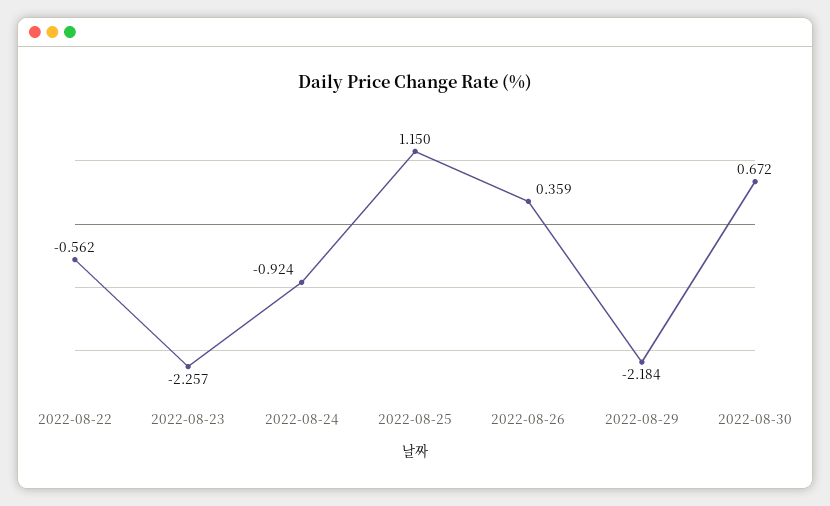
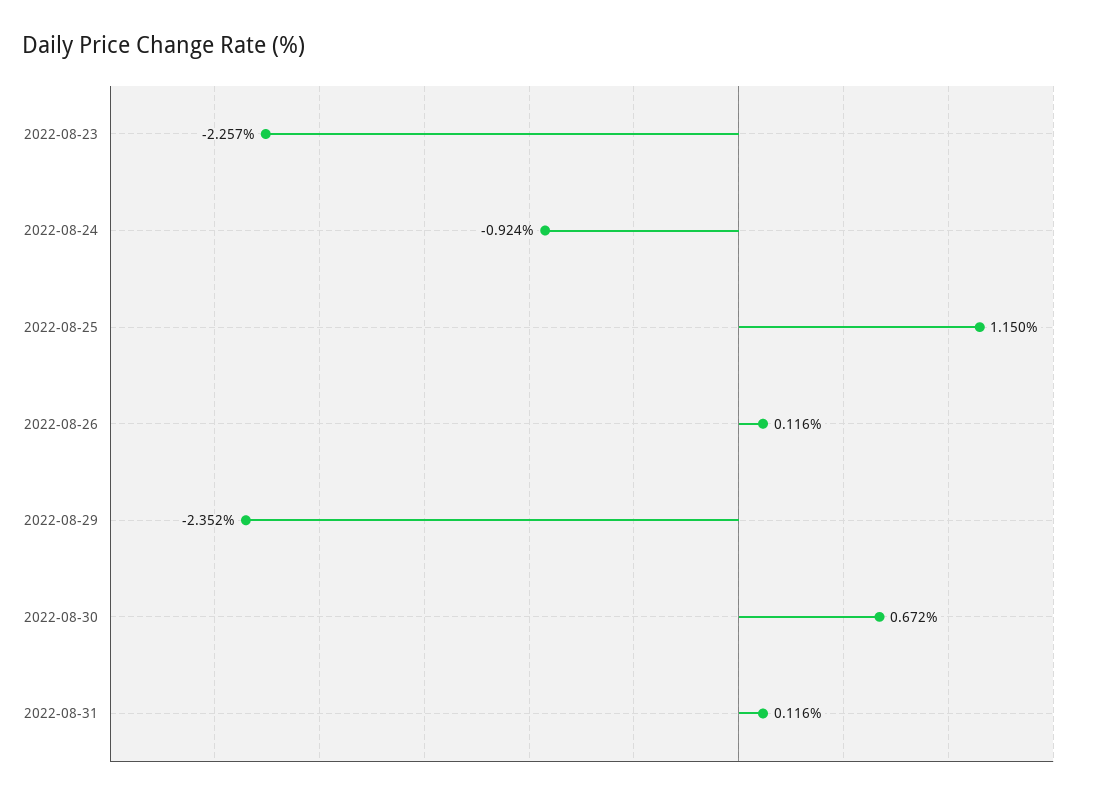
2022-08-22: -0.562 -> none
2022-08-26: 0.359 -> 0.116
2022-08-29: -2.184 -> -2.352
2022-08-31: none -> 0.116

